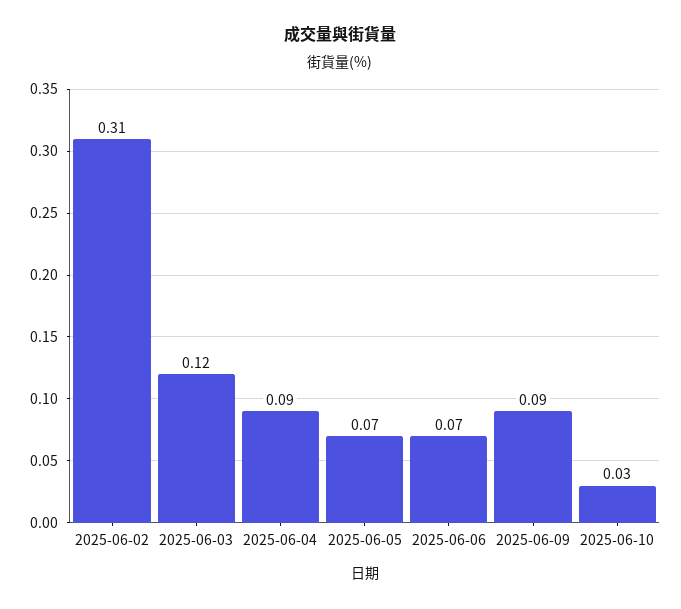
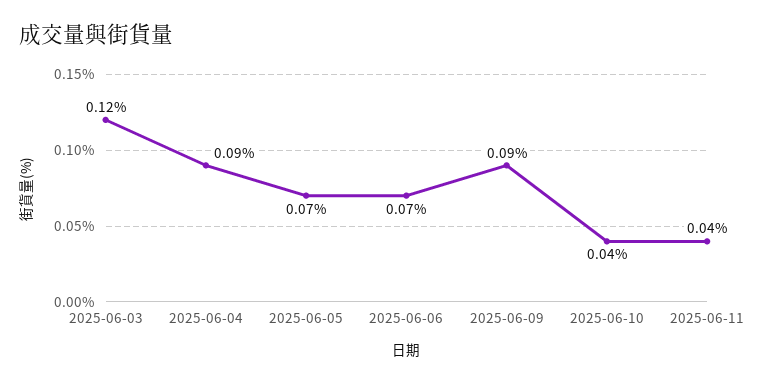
2025-06-02: 0.31 -> none
2025-06-10: 0.03 -> 0.04
2025-06-11: none -> 0.04

